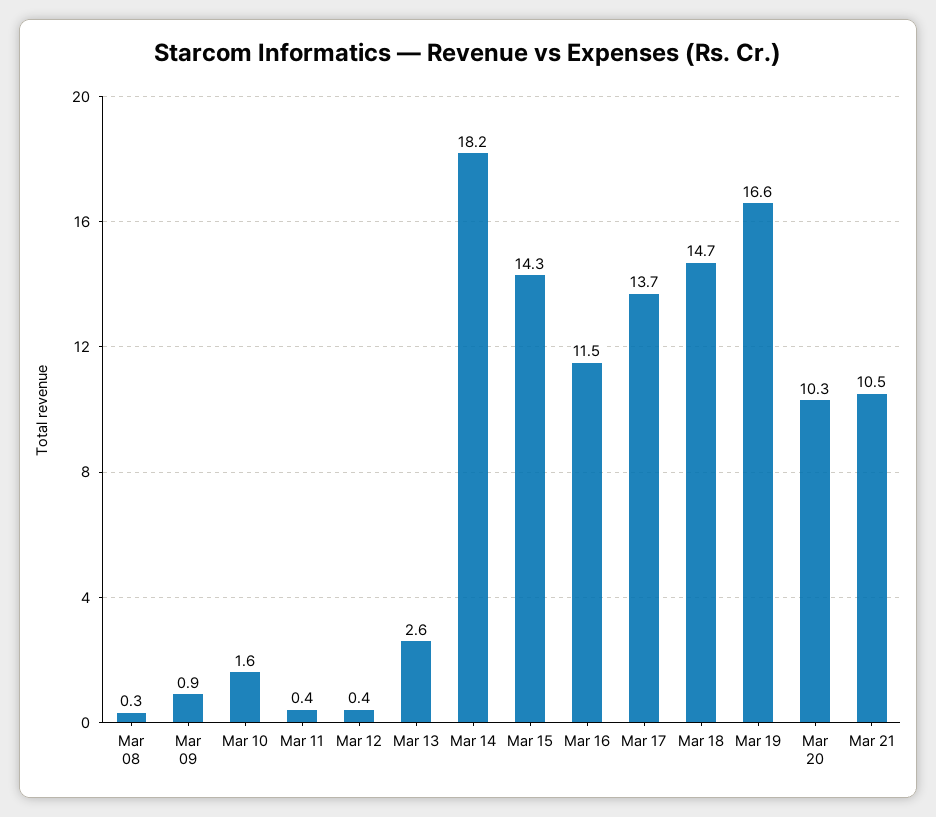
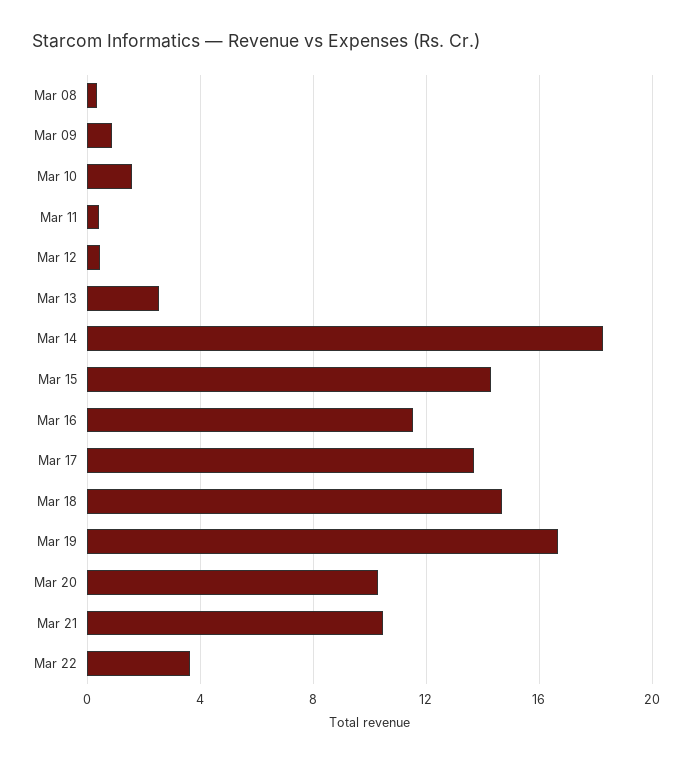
Mar 22: none -> 3.5

